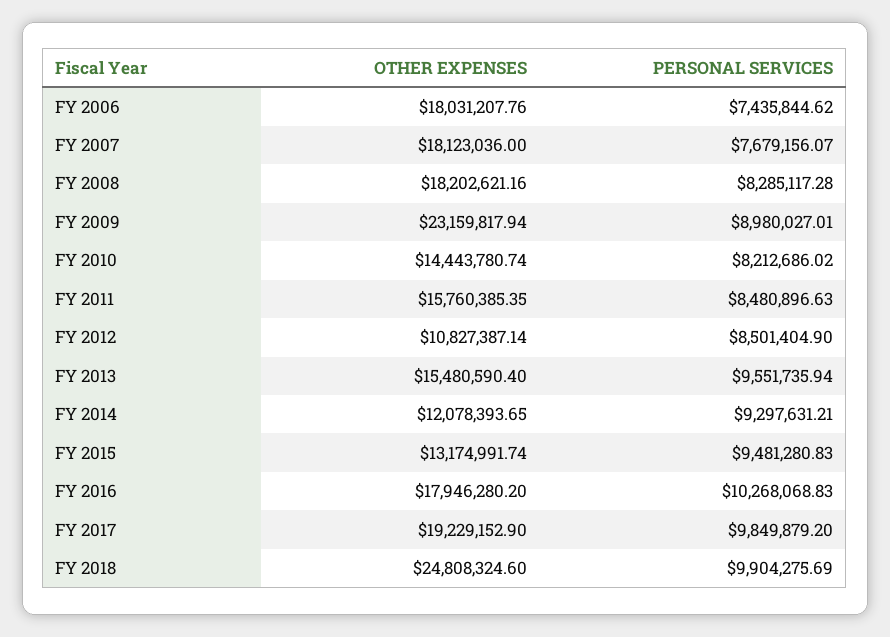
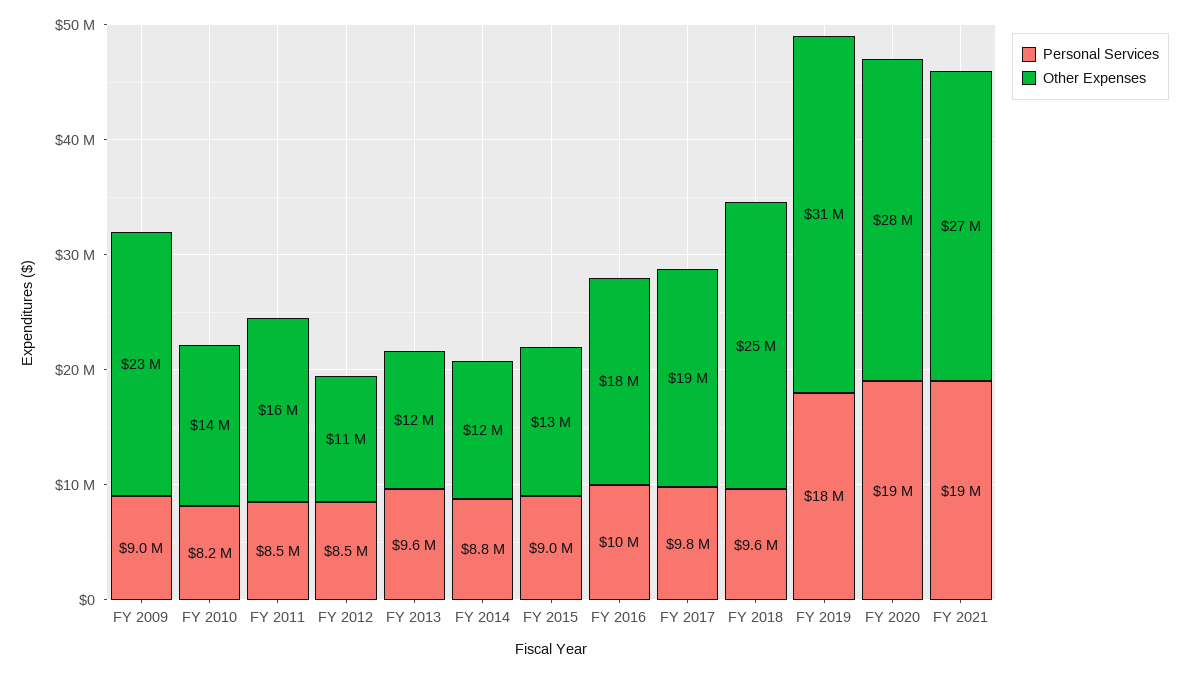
OTHER EXPENSES, FY 2006: 18031207.76 -> none
PERSONAL SERVICES, FY 2006: 7435844.62 -> none
OTHER EXPENSES, FY 2007: 18123036 -> none
PERSONAL SERVICES, FY 2007: 7679156.07 -> none
OTHER EXPENSES, FY 2008: 18202621.16 -> none
PERSONAL SERVICES, FY 2008: 8285117.28 -> none
OTHER EXPENSES, FY 2013: 15480590.4 -> 12000000
PERSONAL SERVICES, FY 2014: 9297631.21 -> 8800000
PERSONAL SERVICES, FY 2015: 9481280.83 -> 9000000
PERSONAL SERVICES, FY 2018: 9904275.69 -> 9600000
PERSONAL SERVICES, FY 2019: none -> 18000000
OTHER EXPENSES, FY 2019: none -> 31000000
PERSONAL SERVICES, FY 2020: none -> 19000000
OTHER EXPENSES, FY 2020: none -> 28000000
PERSONAL SERVICES, FY 2021: none -> 19000000
OTHER EXPENSES, FY 2021: none -> 27000000

